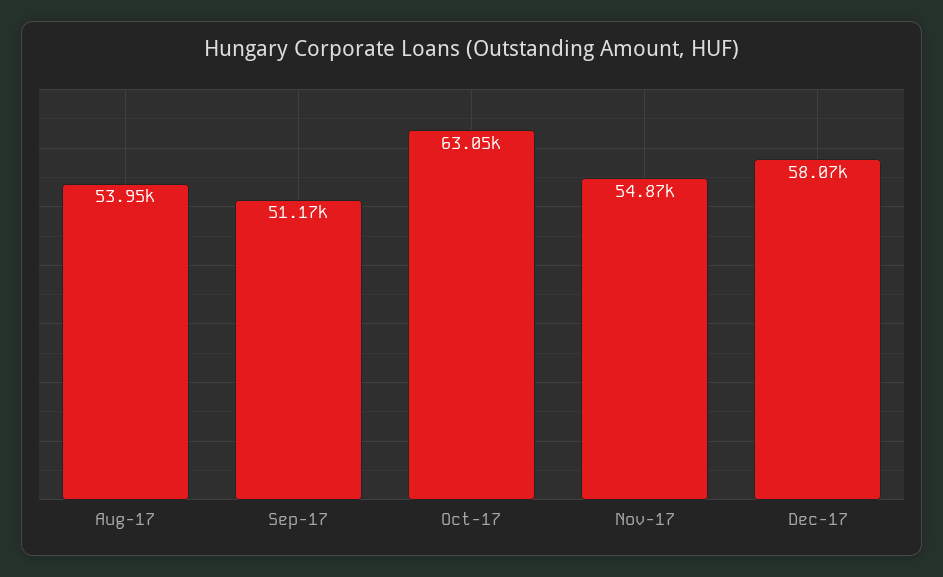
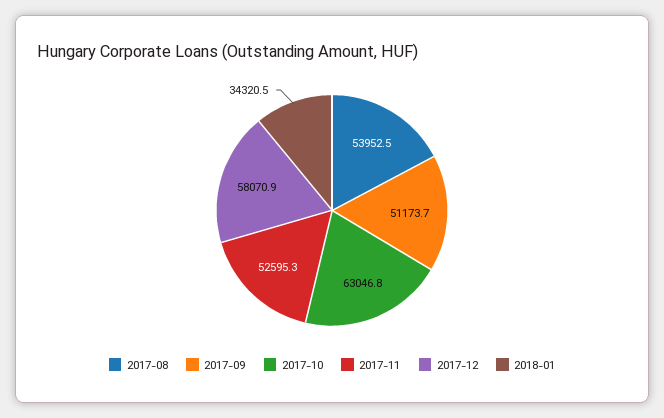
Nov-17: 54870 -> 52595.3
2018-01: none -> 34320.5

